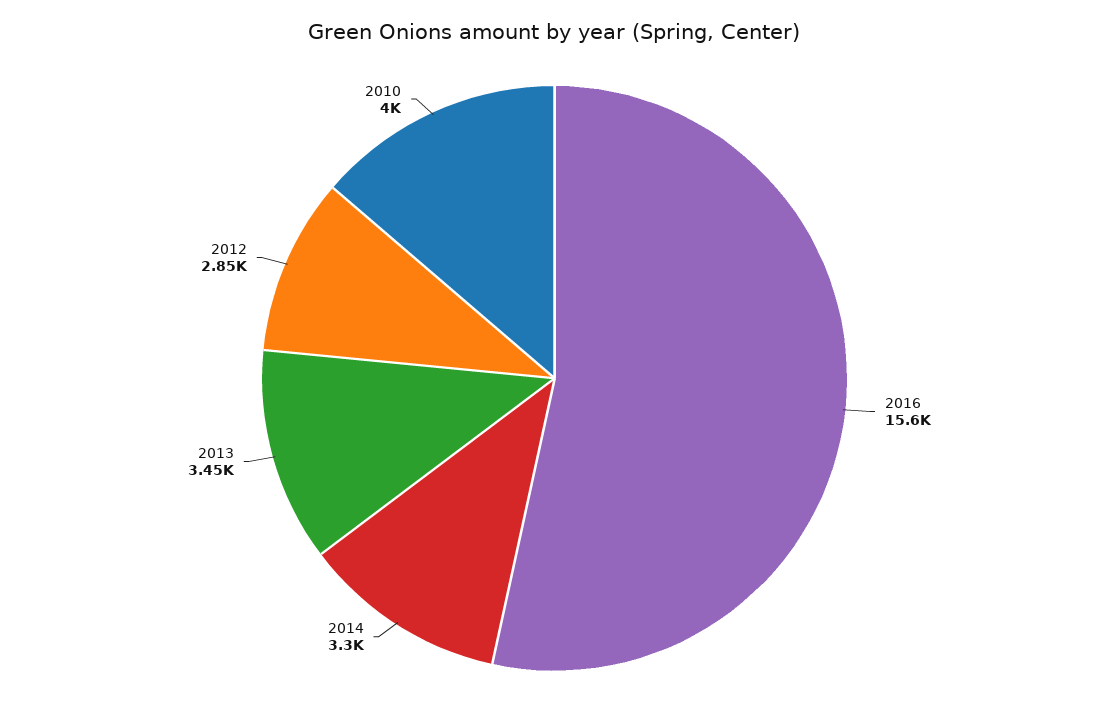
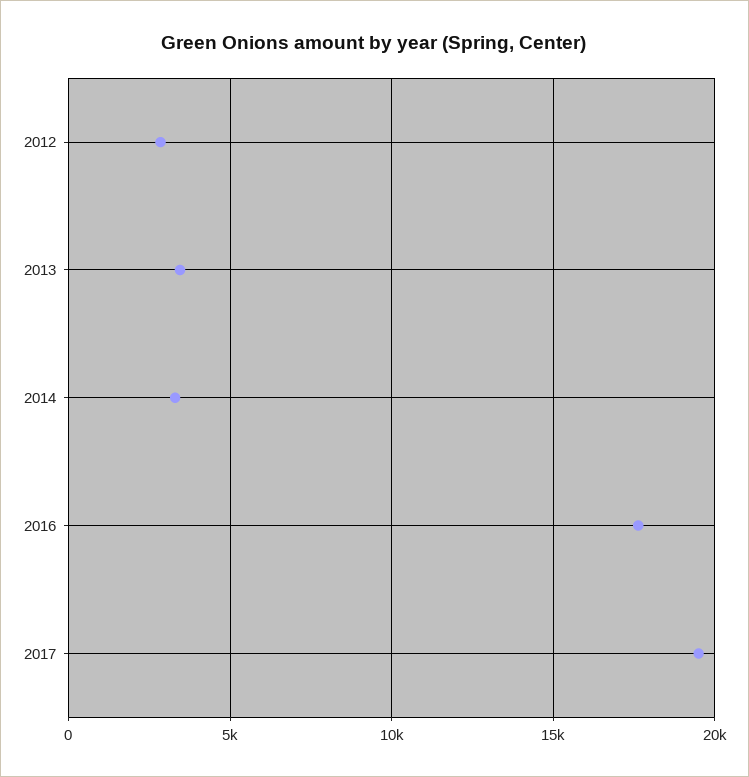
2016: 15600 -> 17500
2010: 4000 -> none
2017: none -> 19500

